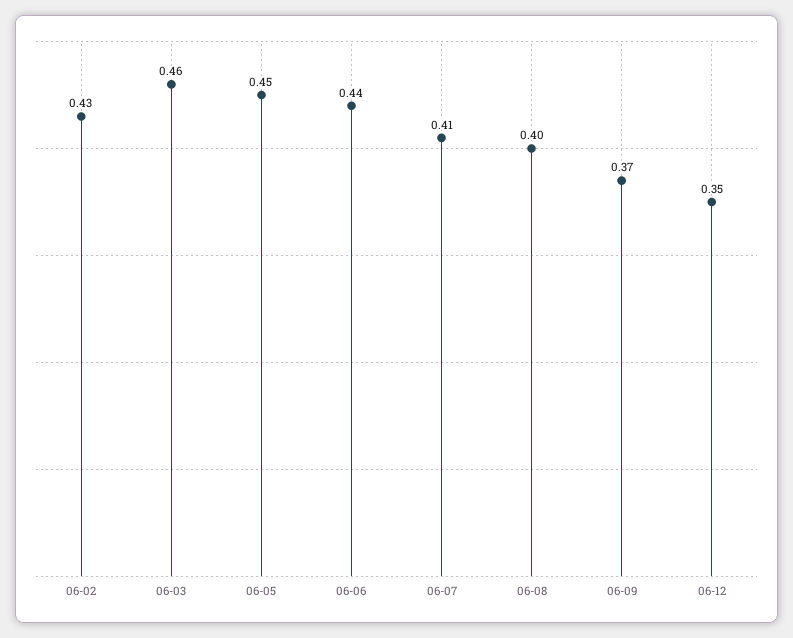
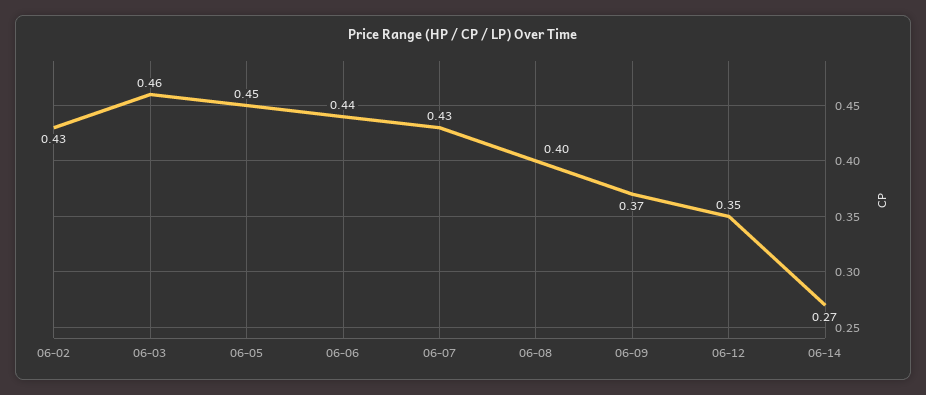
06-07: 0.41 -> 0.43
06-14: none -> 0.27

